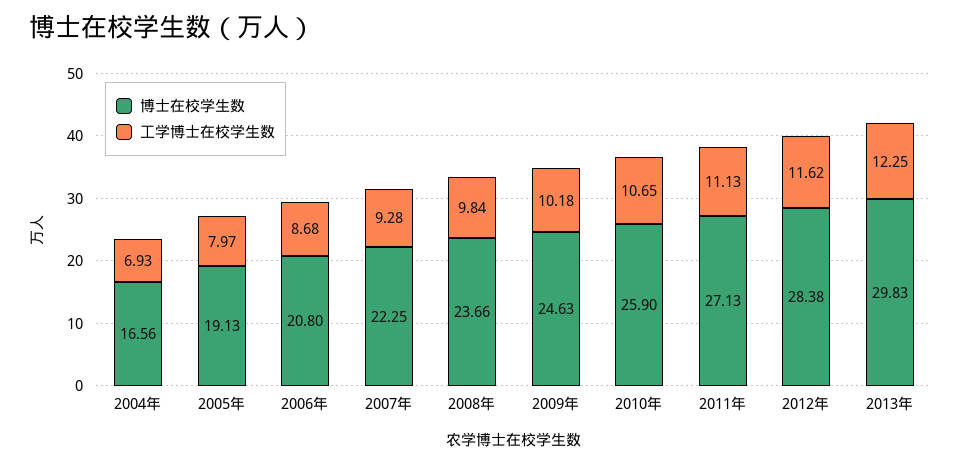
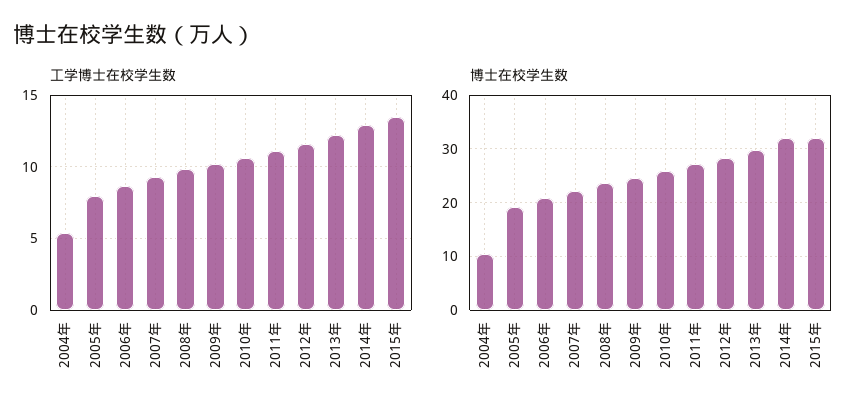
博士在校学生数, 2004年: 16.56 -> 10
工学博士在校学生数, 2004年: 6.93 -> 5.5
工学博士在校学生数, 2014年: none -> 13
工学博士在校学生数, 2015年: none -> 13.5
博士在校学生数, 2014年: none -> 32
博士在校学生数, 2015年: none -> 32

